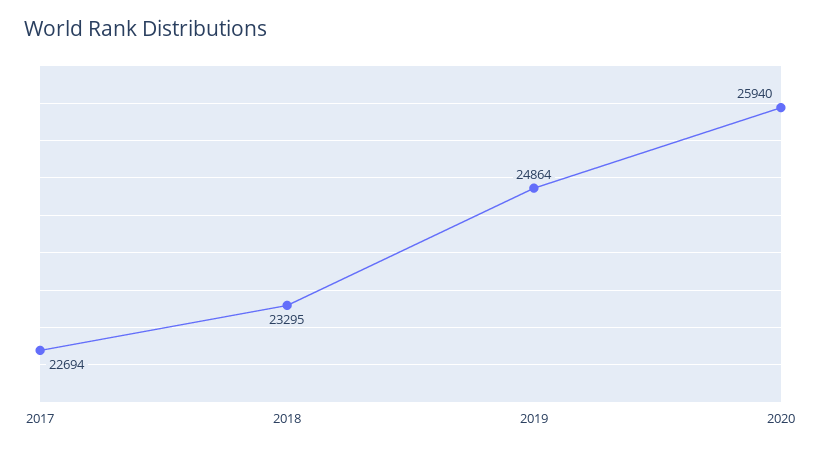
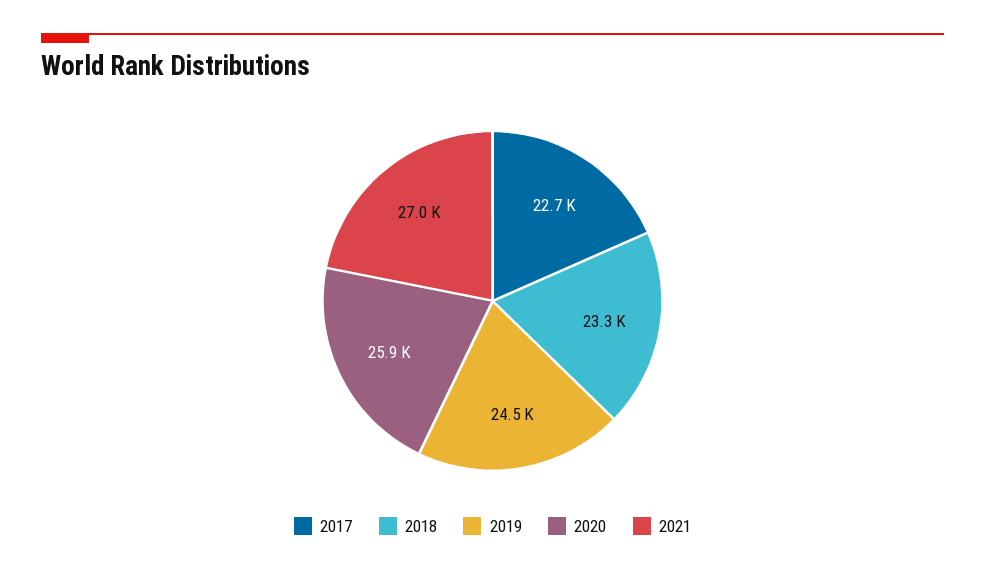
2019: 24864 -> 24500
2021: none -> 27000

